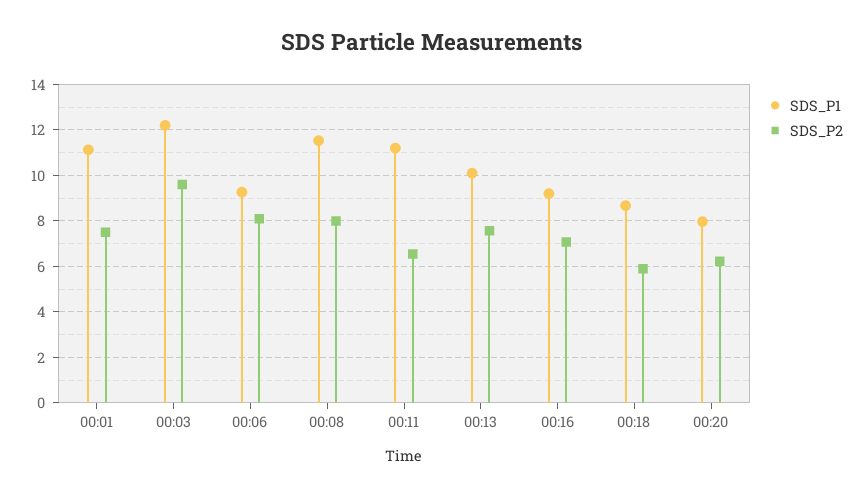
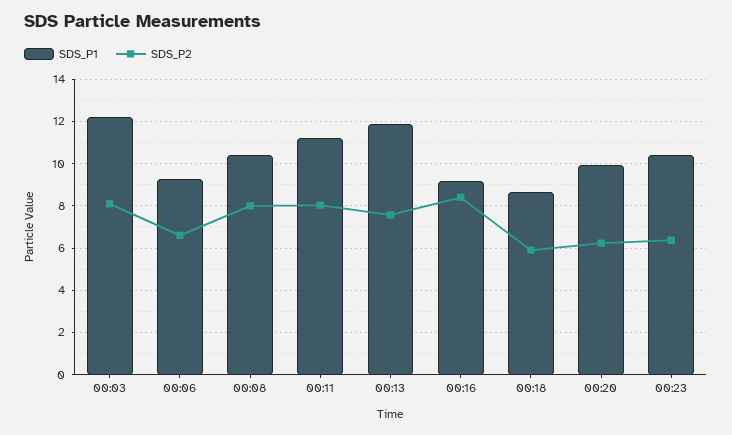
SDS_P1, 00:01: 11 -> none
SDS_P2, 00:01: 7.5 -> none
SDS_P2, 00:03: 9.5 -> 8
SDS_P2, 00:06: 8 -> 6.5
SDS_P1, 00:08: 11.5 -> 10.5
SDS_P2, 00:11: 6.5 -> 8
SDS_P1, 00:13: 10 -> 12
SDS_P2, 00:16: 7 -> 8.5
SDS_P1, 00:20: 8 -> 10
SDS_P1, 00:23: none -> 10.5
SDS_P2, 00:23: none -> 6.5

